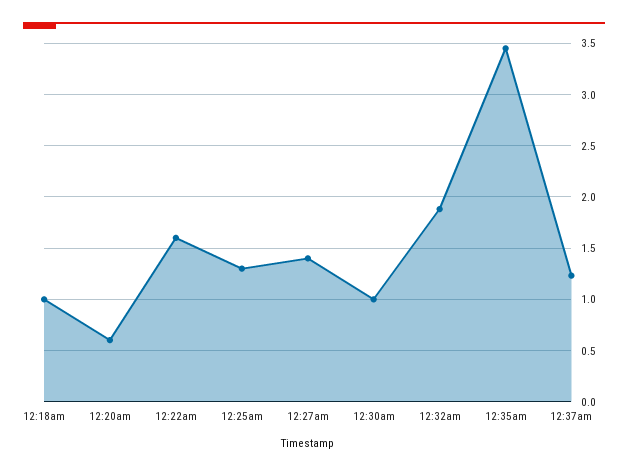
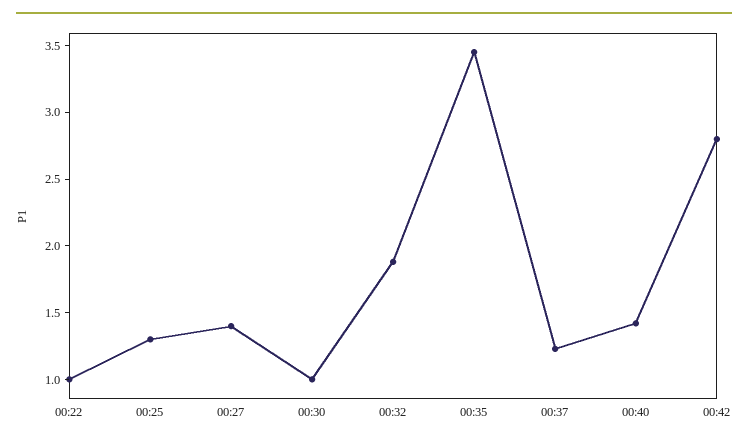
12:18am: 1 -> none
12:20am: 0.6 -> none
12:22am: 1.6 -> 1
00:40: none -> 1.4
00:42: none -> 2.8

